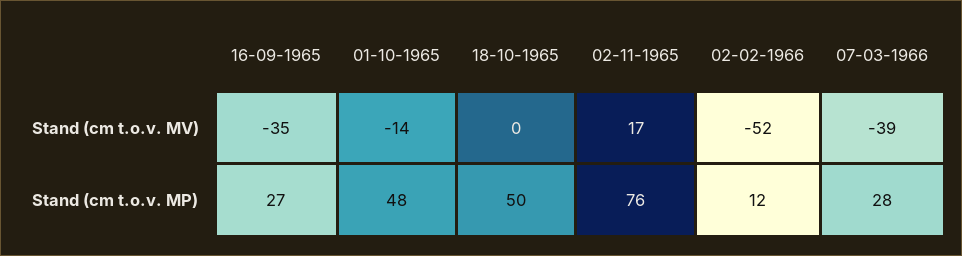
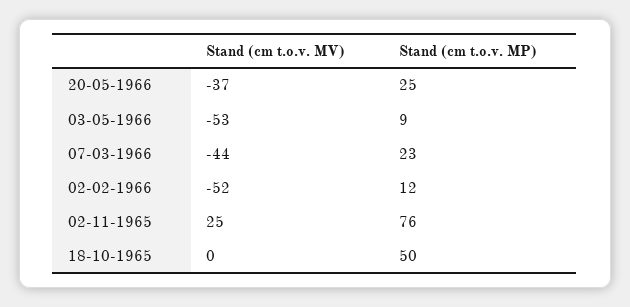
16-09-1965, Stand (cm t.o.v. MV): -35 -> none
01-10-1965, Stand (cm t.o.v. MV): -14 -> none
02-11-1965, Stand (cm t.o.v. MV): 17 -> 25
07-03-1966, Stand (cm t.o.v. MV): -39 -> -44
16-09-1965, Stand (cm t.o.v. MP): 27 -> none
01-10-1965, Stand (cm t.o.v. MP): 48 -> none
07-03-1966, Stand (cm t.o.v. MP): 28 -> 23
20-05-1966, Stand (cm t.o.v. MV): none -> -37
20-05-1966, Stand (cm t.o.v. MP): none -> 25
03-05-1966, Stand (cm t.o.v. MV): none -> -53
03-05-1966, Stand (cm t.o.v. MP): none -> 9

